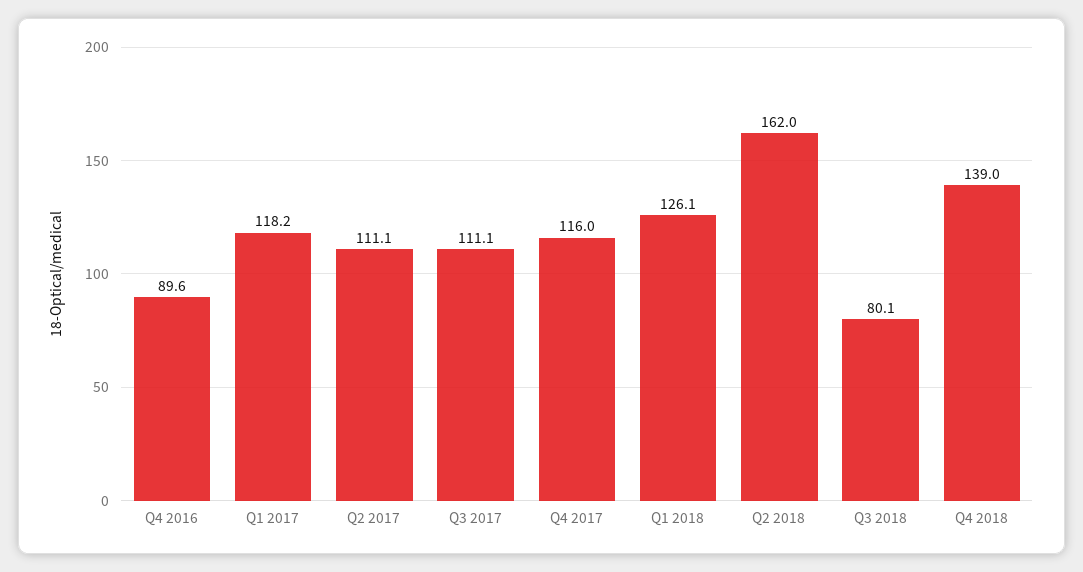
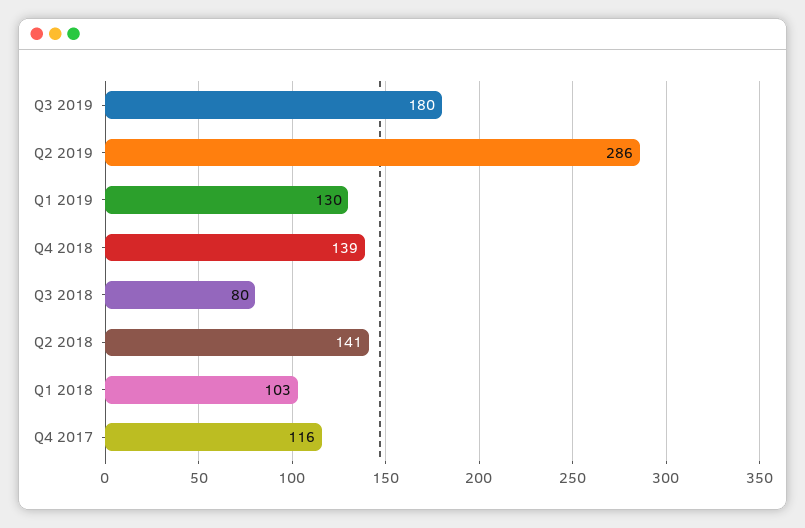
Q4 2016: 89.6 -> none
Q1 2017: 118.2 -> none
Q2 2017: 111.1 -> none
Q3 2017: 111.1 -> none
Q1 2018: 126.1 -> 103
Q2 2018: 162 -> 141
Q3 2019: none -> 180
Q2 2019: none -> 286
Q1 2019: none -> 130

